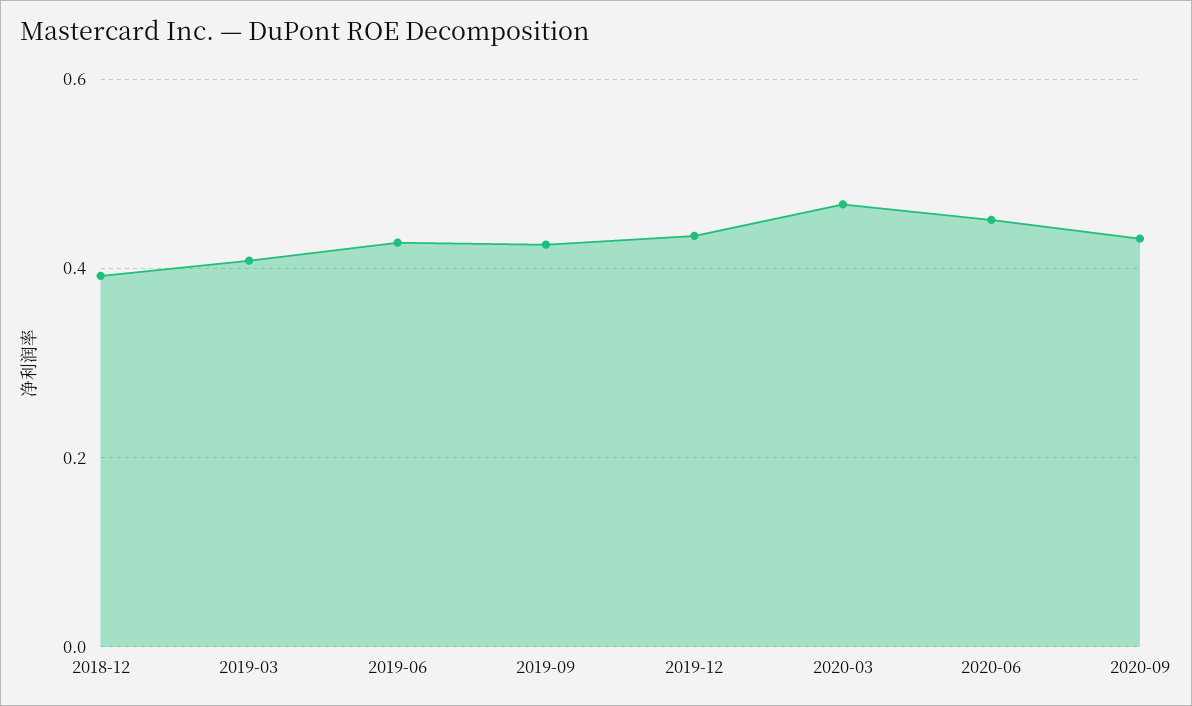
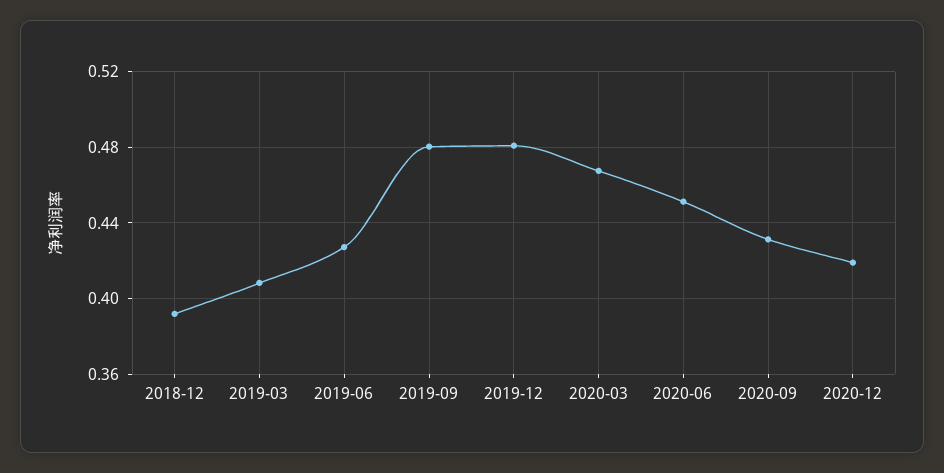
2019-09: 0.42 -> 0.48
2019-12: 0.44 -> 0.48
2020-12: none -> 0.42

